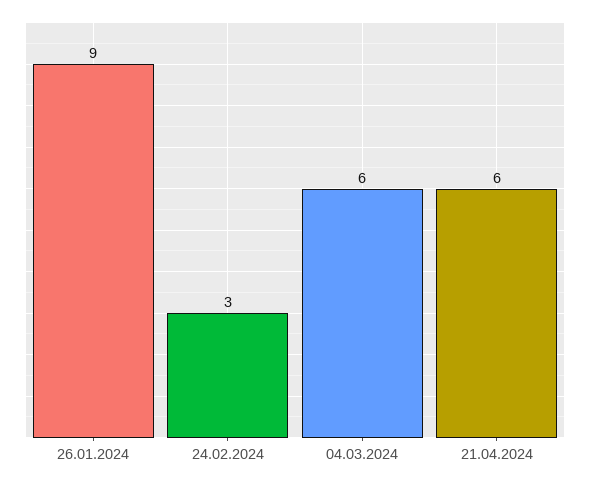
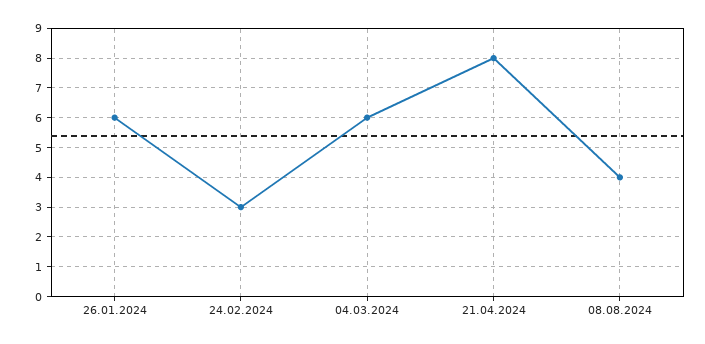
26.01.2024: 9 -> 6
21.04.2024: 6 -> 8
08.08.2024: none -> 4

